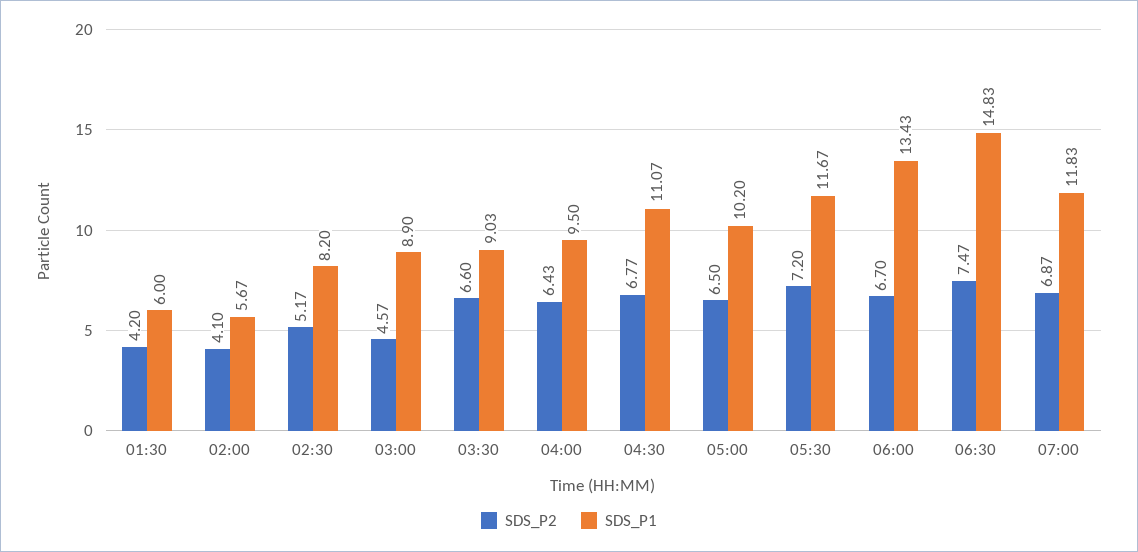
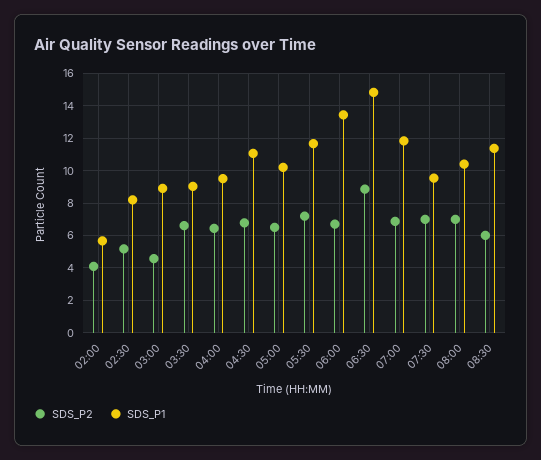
SDS_P2, 01:30: 4.2 -> none
SDS_P1, 01:30: 6 -> none
SDS_P2, 06:30: 7.47 -> 9
SDS_P2, 07:30: none -> 7
SDS_P1, 07:30: none -> 9.5
SDS_P2, 08:00: none -> 7
SDS_P1, 08:00: none -> 10.5
SDS_P2, 08:30: none -> 6
SDS_P1, 08:30: none -> 11.5

